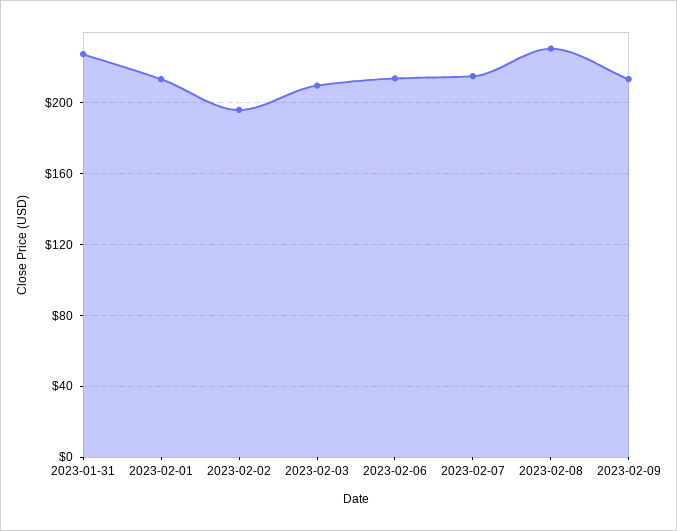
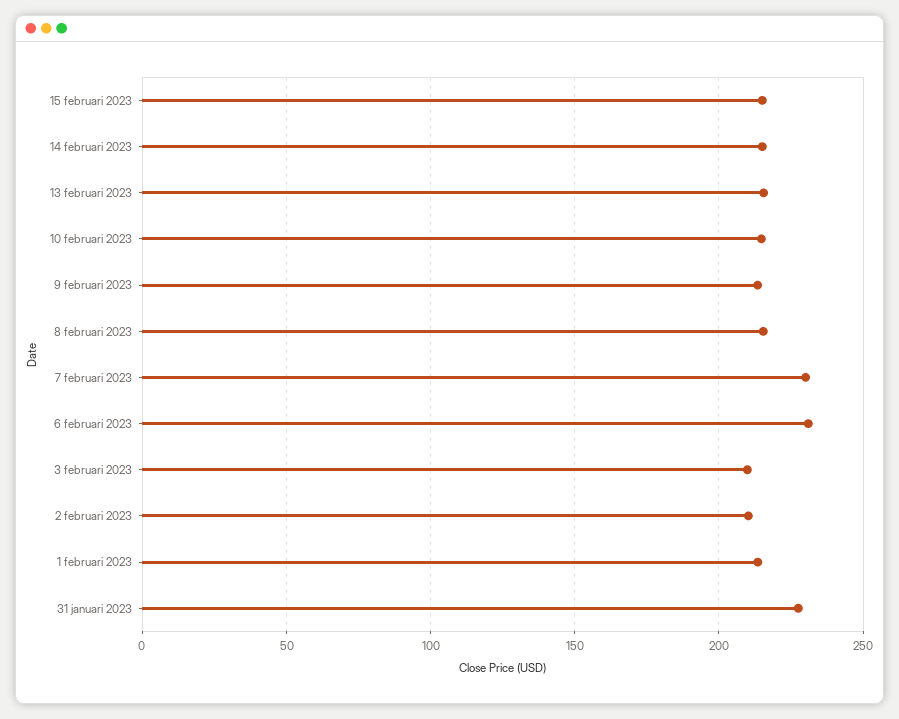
2023-02-02: 195 -> 210
2023-02-06: 215 -> 230
2023-02-07: 215 -> 230
2023-02-08: 230 -> 215
15 februari 2023: none -> 215
14 februari 2023: none -> 215
13 februari 2023: none -> 215
10 februari 2023: none -> 215

